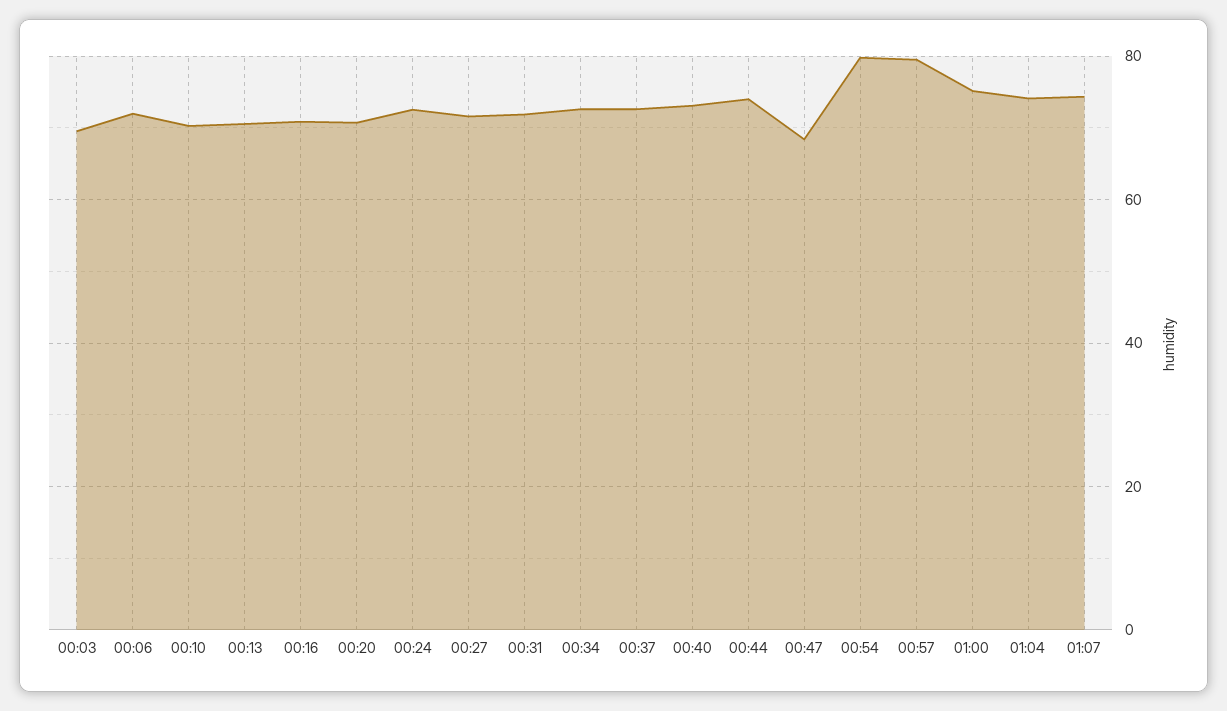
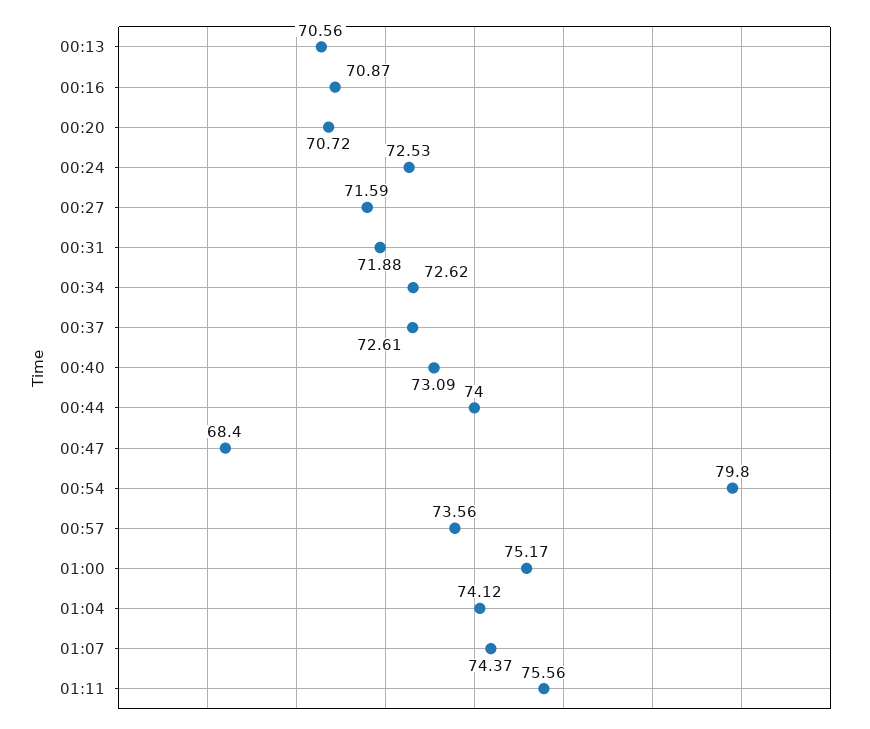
00:03: 70 -> none
00:06: 72 -> none
00:10: 70 -> none
00:57: 80 -> 73.56
01:11: none -> 75.56

